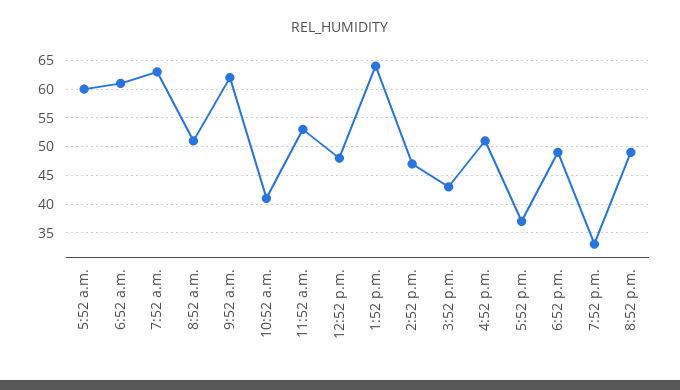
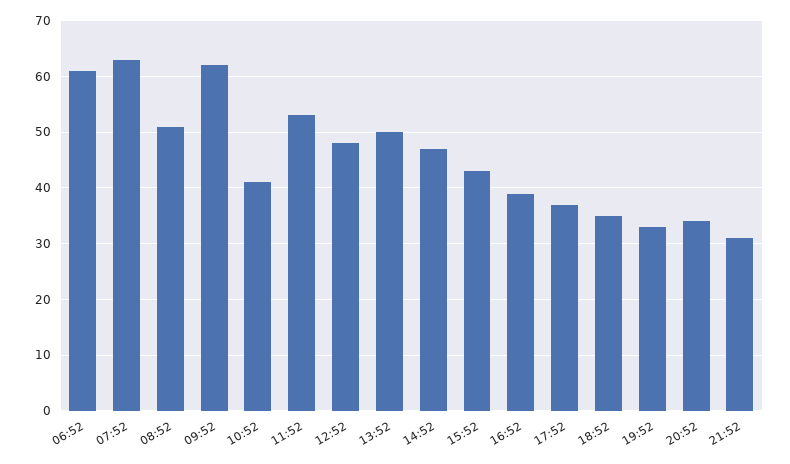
5:52 a.m.: 60 -> none
1:52 p.m.: 65 -> 50
4:52 p.m.: 50 -> 40
6:52 p.m.: 50 -> 35
8:52 p.m.: 50 -> 35
21:52: none -> 30

